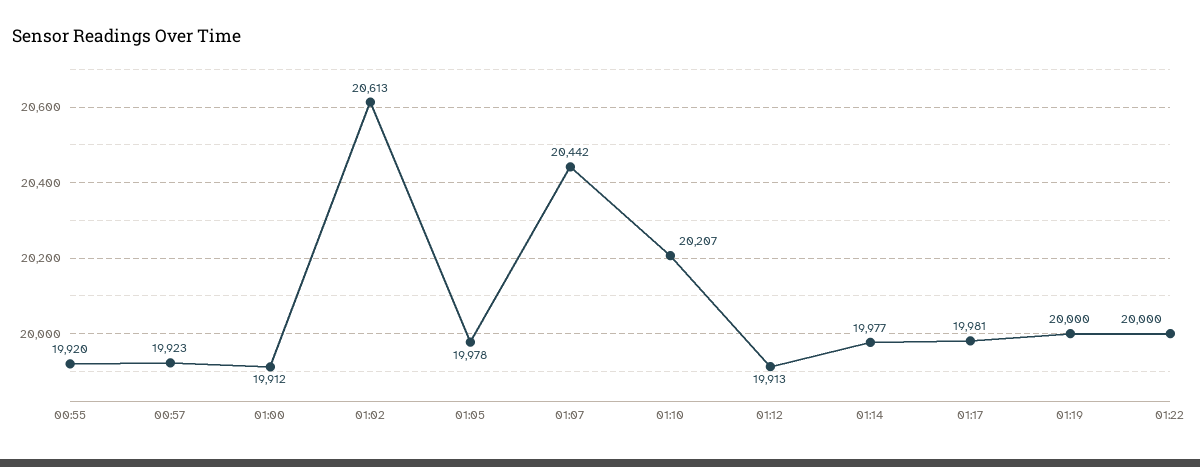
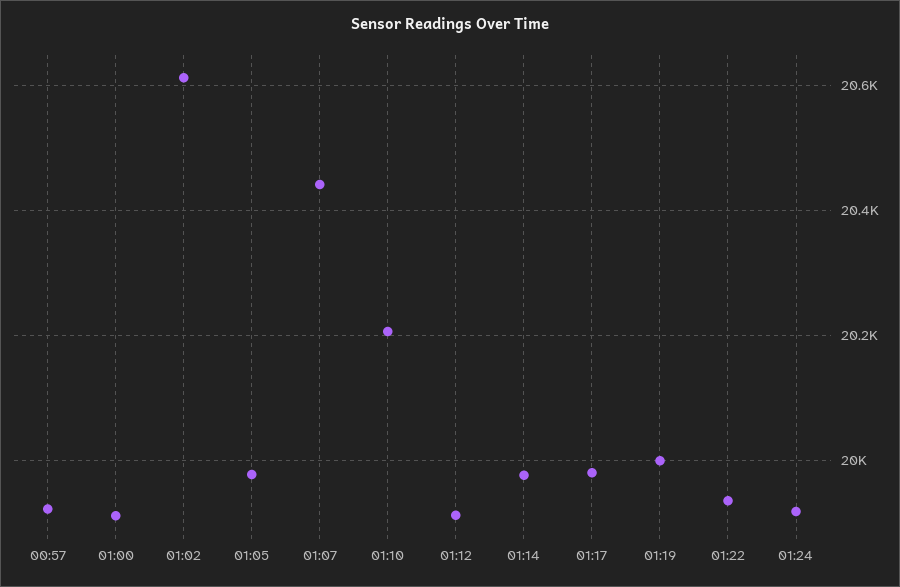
00:55: 19920 -> none
01:22: 20000 -> 19940
01:24: none -> 19920

